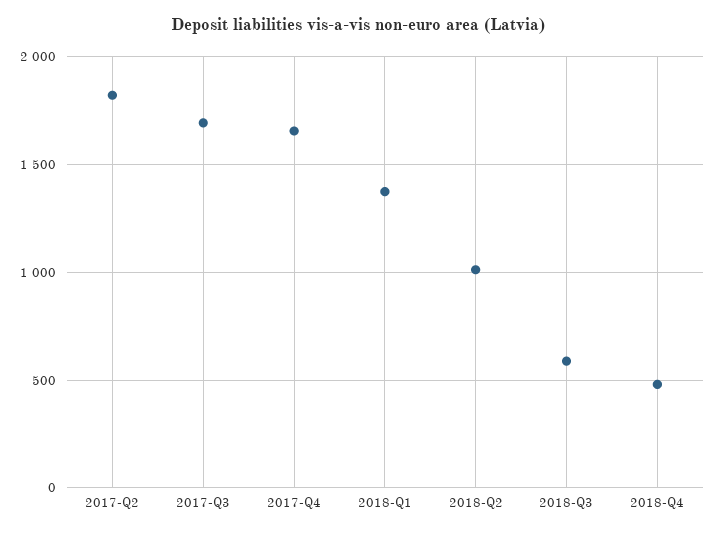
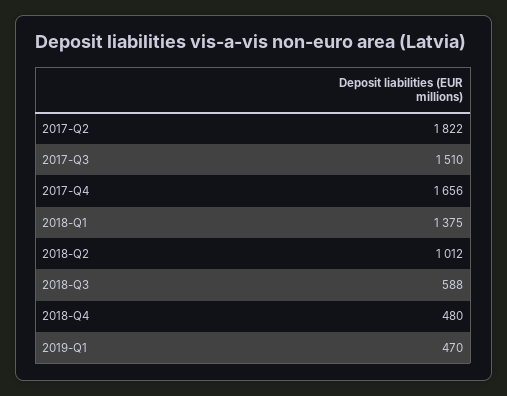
2017-Q3: 1700 -> 1510
2019-Q1: none -> 470

